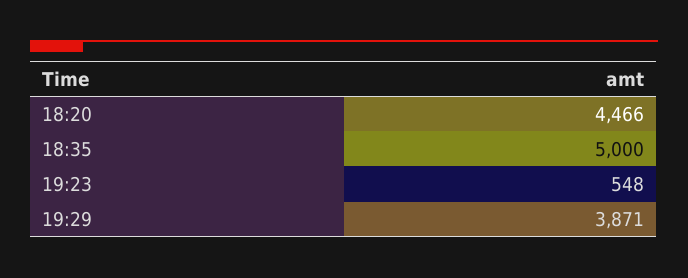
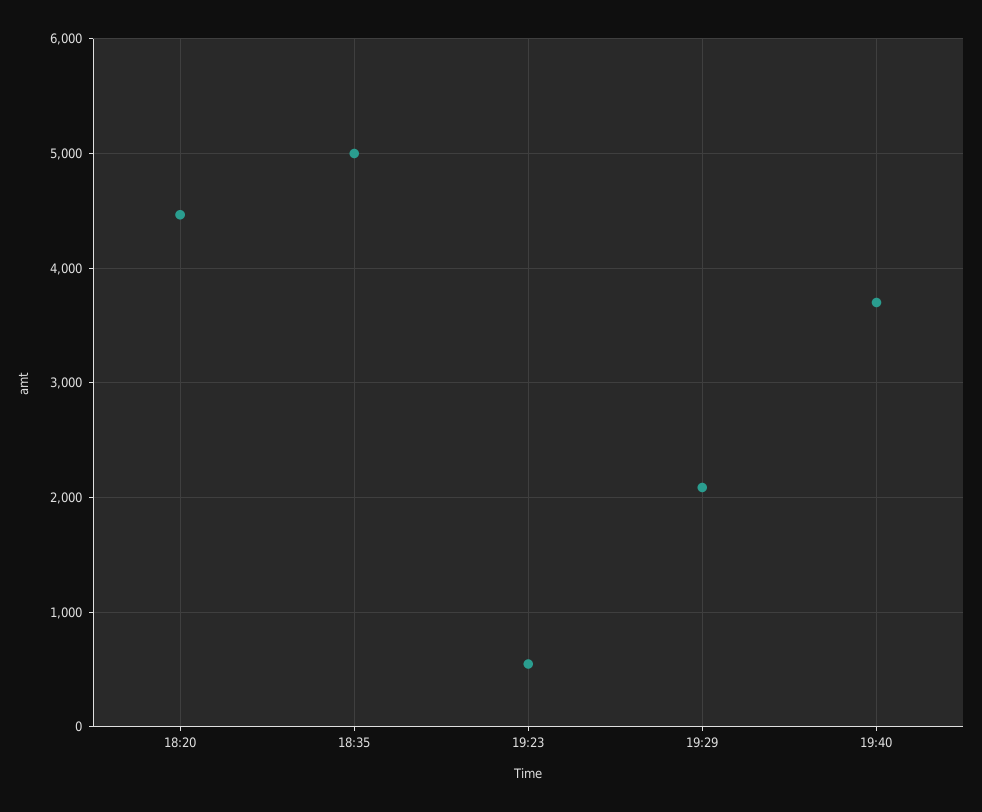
19:29: 3871 -> 2100
19:40: none -> 3700

